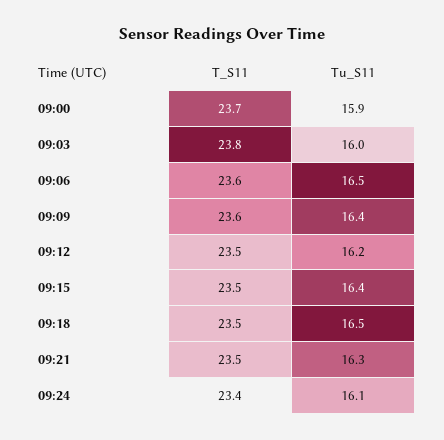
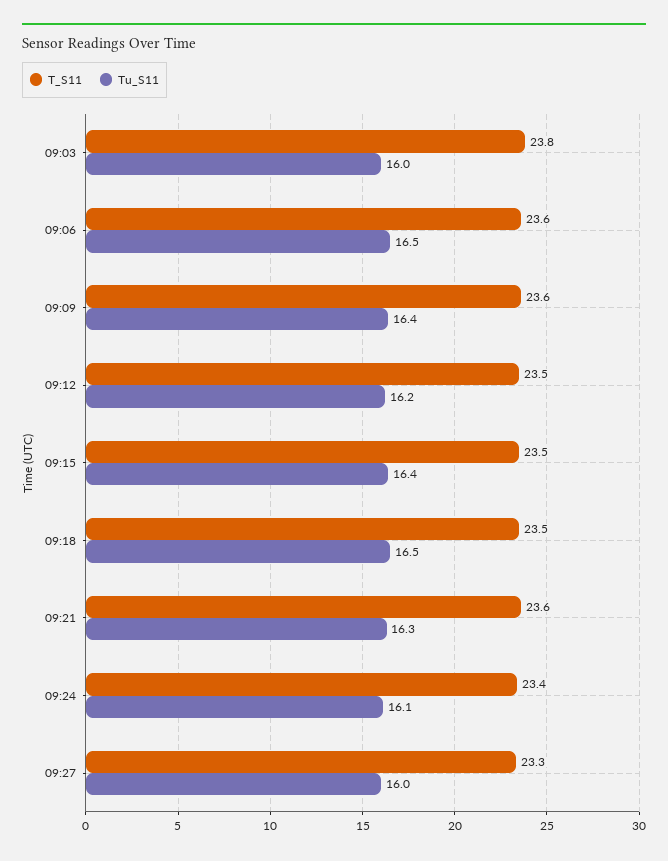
T_S11, 09:00: 23.7 -> none
Tu_S11, 09:00: 15.9 -> none
T_S11, 09:21: 23.5 -> 23.6
T_S11, 09:27: none -> 23.3
Tu_S11, 09:27: none -> 16

